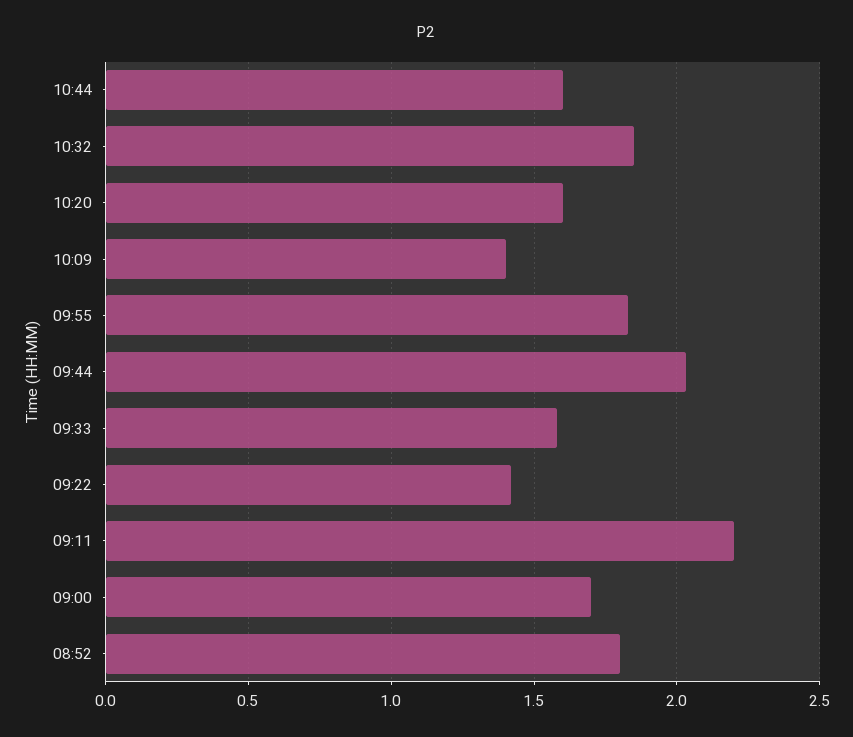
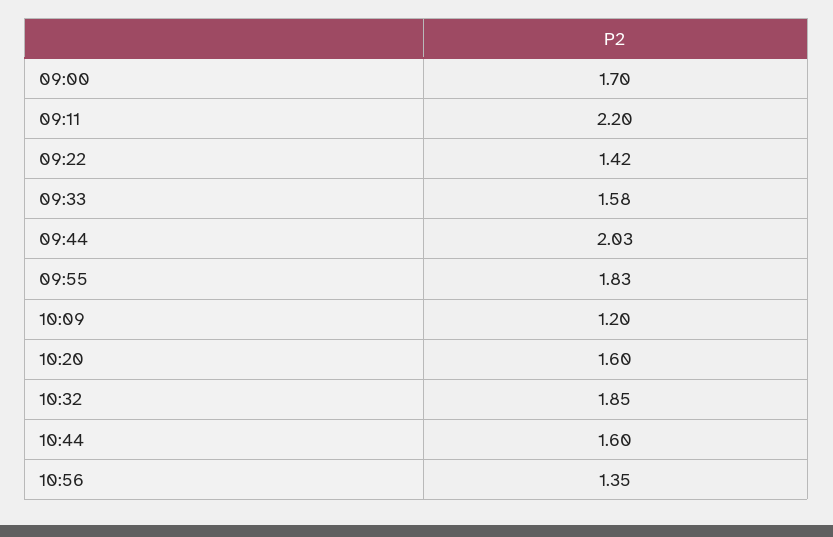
10:09: 1.4 -> 1.2
08:52: 1.8 -> none
10:56: none -> 1.35

